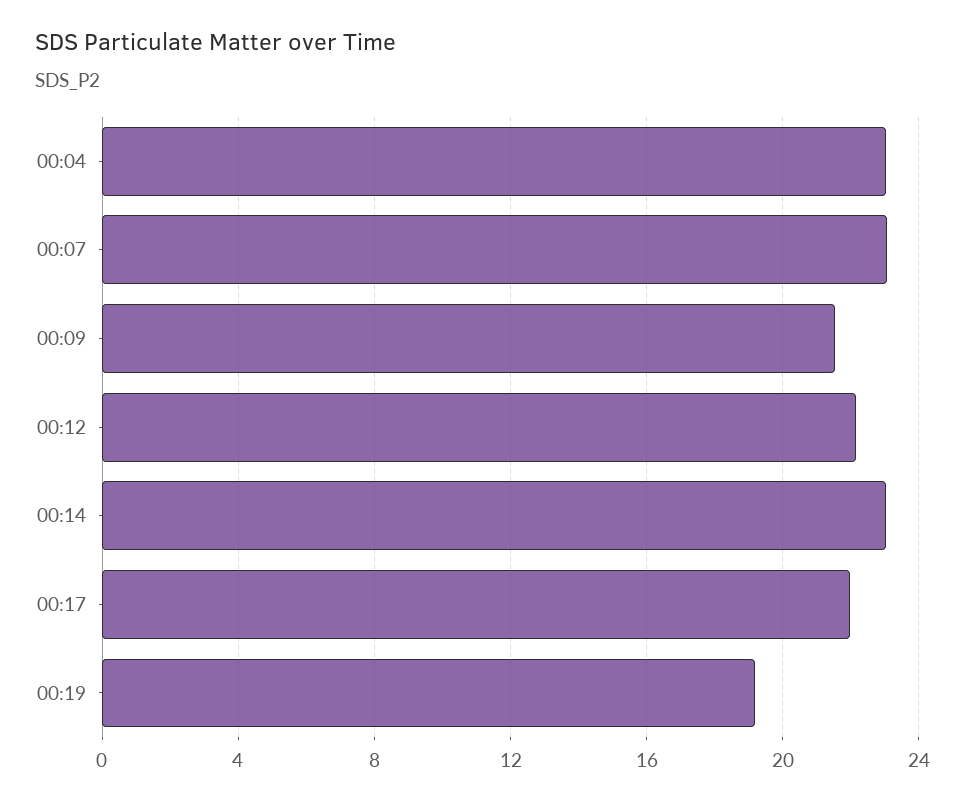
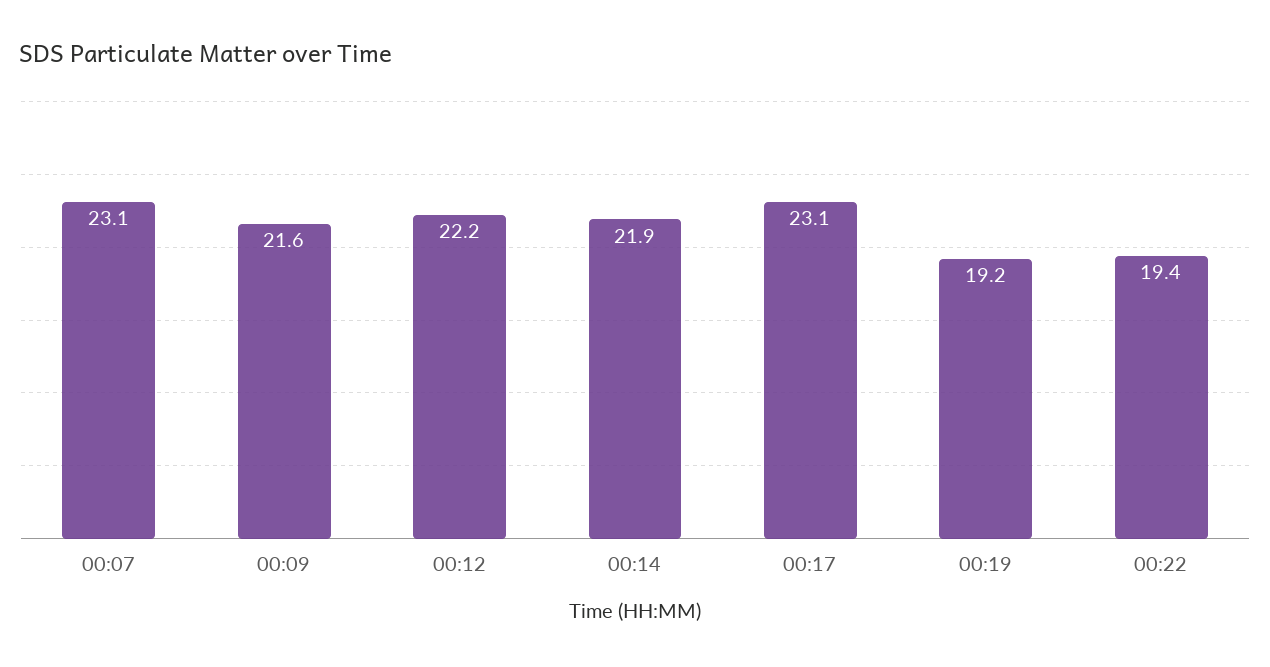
00:04: 23 -> none
00:14: 23 -> 21.9
00:17: 22 -> 23.1
00:22: none -> 19.4

